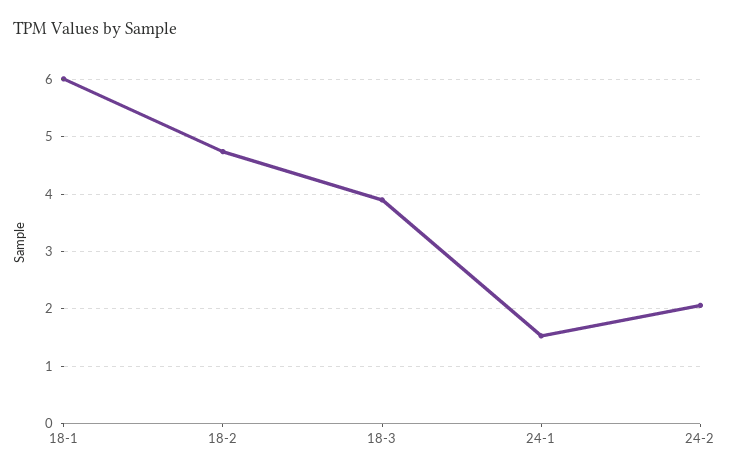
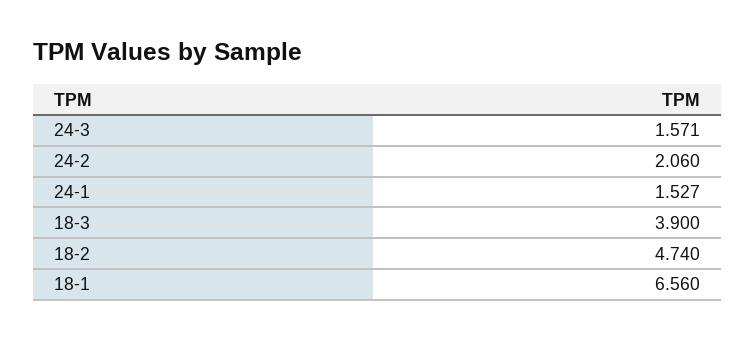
18-1: 6 -> 6.56
24-3: none -> 1.571

